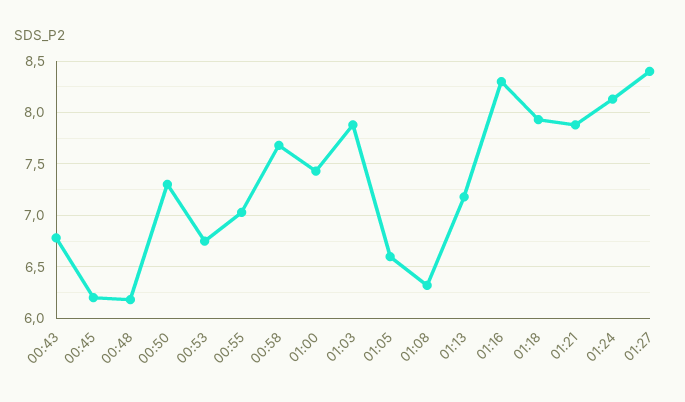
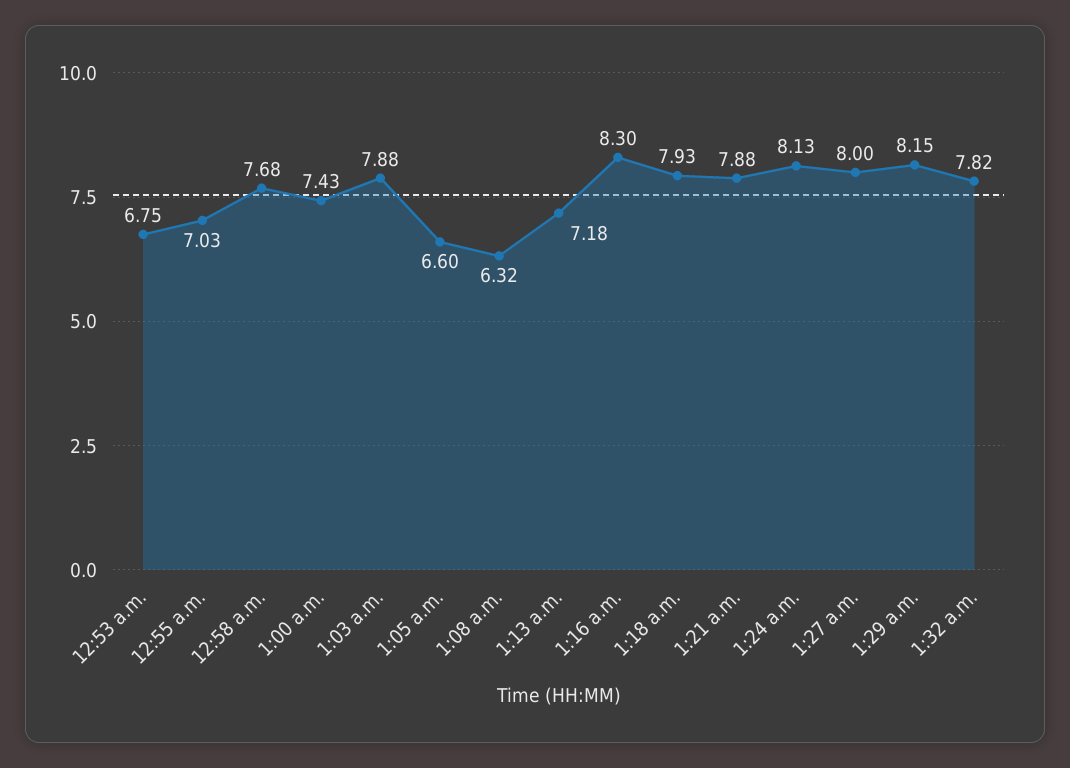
00:43: 6.8 -> none
00:45: 6.2 -> none
00:48: 6.2 -> none
00:50: 7.3 -> none
01:27: 8.4 -> 8
1:29 a.m.: none -> 8.15
1:32 a.m.: none -> 7.82

